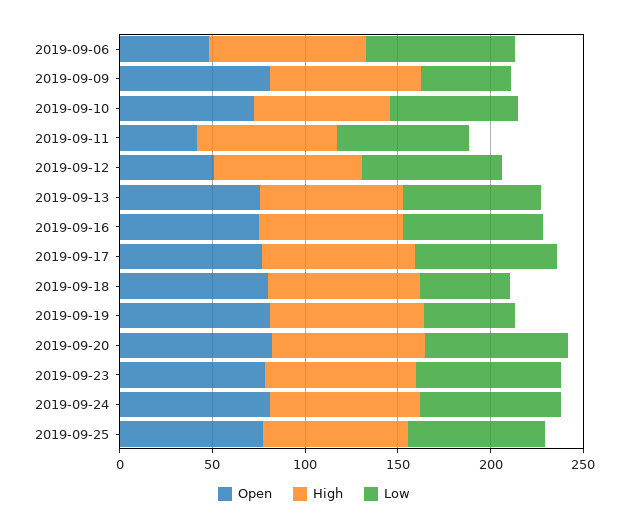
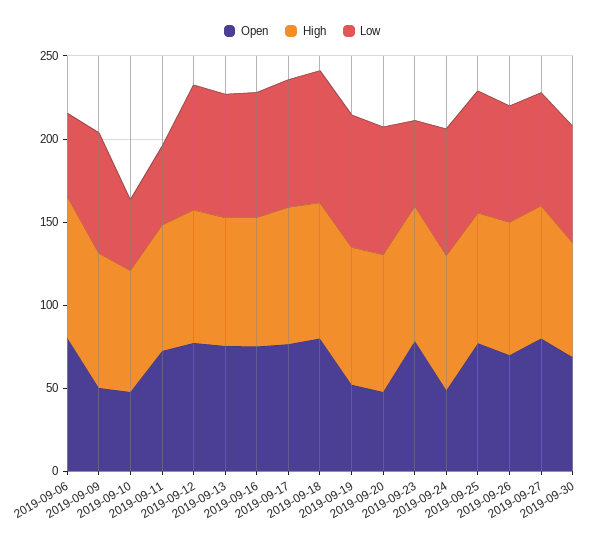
Open, 2019-09-06: 50 -> 80
Low, 2019-09-06: 80 -> 50
Open, 2019-09-09: 80 -> 50
Low, 2019-09-09: 50 -> 70
Open, 2019-09-10: 70 -> 50
Low, 2019-09-10: 70 -> 40
Open, 2019-09-11: 40 -> 70
Low, 2019-09-11: 70 -> 50
Open, 2019-09-12: 50 -> 80
Low, 2019-09-18: 50 -> 80
Open, 2019-09-19: 80 -> 50
Low, 2019-09-19: 50 -> 80
Open, 2019-09-20: 80 -> 50
Low, 2019-09-23: 80 -> 50
Open, 2019-09-24: 80 -> 50
Open, 2019-09-26: none -> 70
High, 2019-09-26: none -> 80
Low, 2019-09-26: none -> 70
Open, 2019-09-27: none -> 80
High, 2019-09-27: none -> 80
Low, 2019-09-27: none -> 70
Open, 2019-09-30: none -> 70
High, 2019-09-30: none -> 70
Low, 2019-09-30: none -> 70

